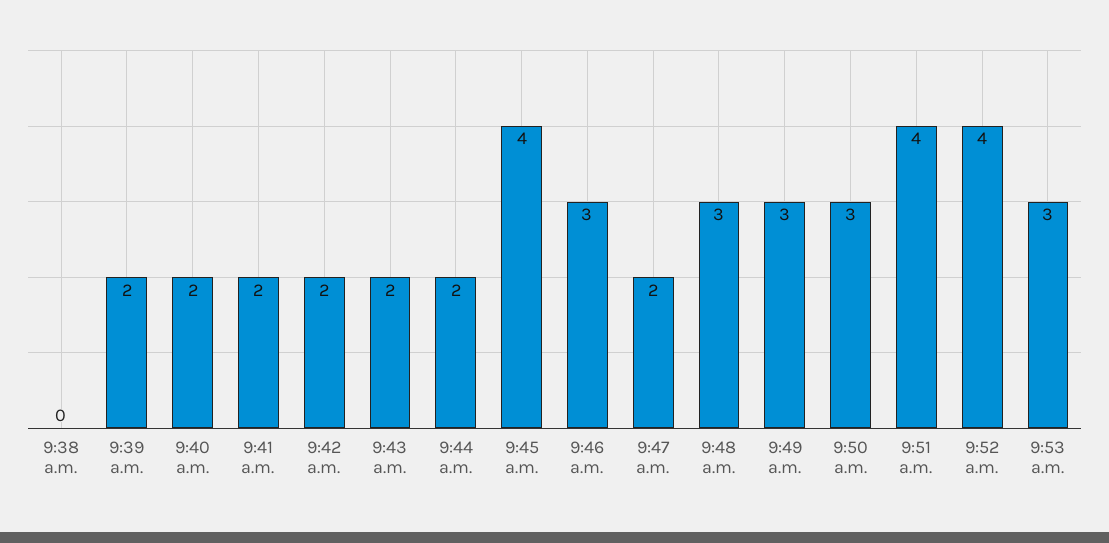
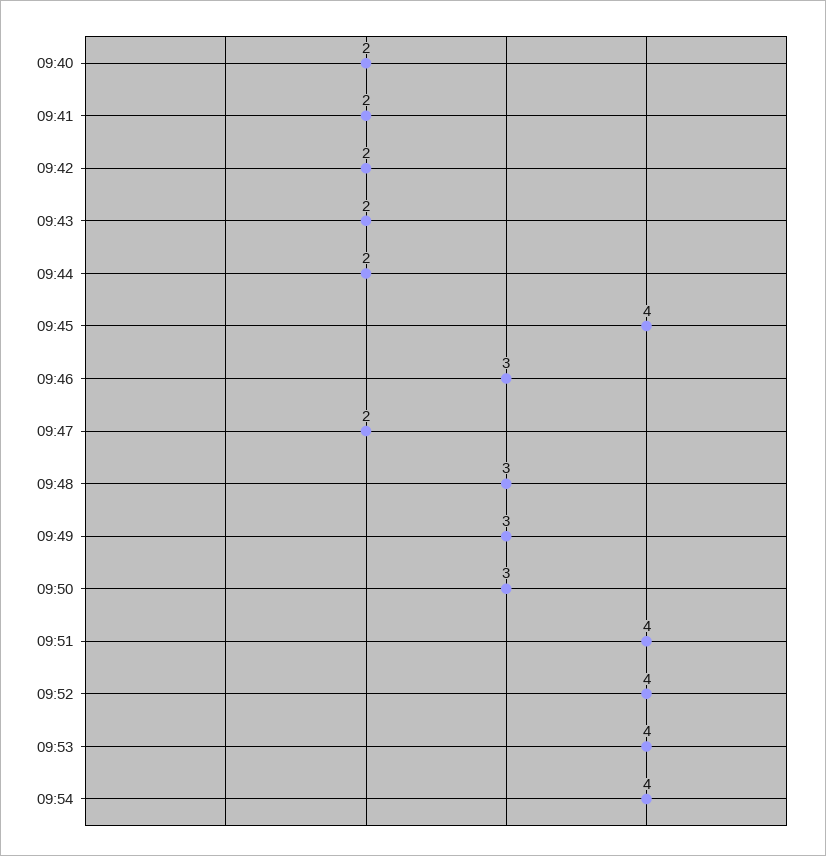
9:38 a.m.: 0 -> none
9:39 a.m.: 2 -> none
9:53 a.m.: 3 -> 4
09:54: none -> 4

